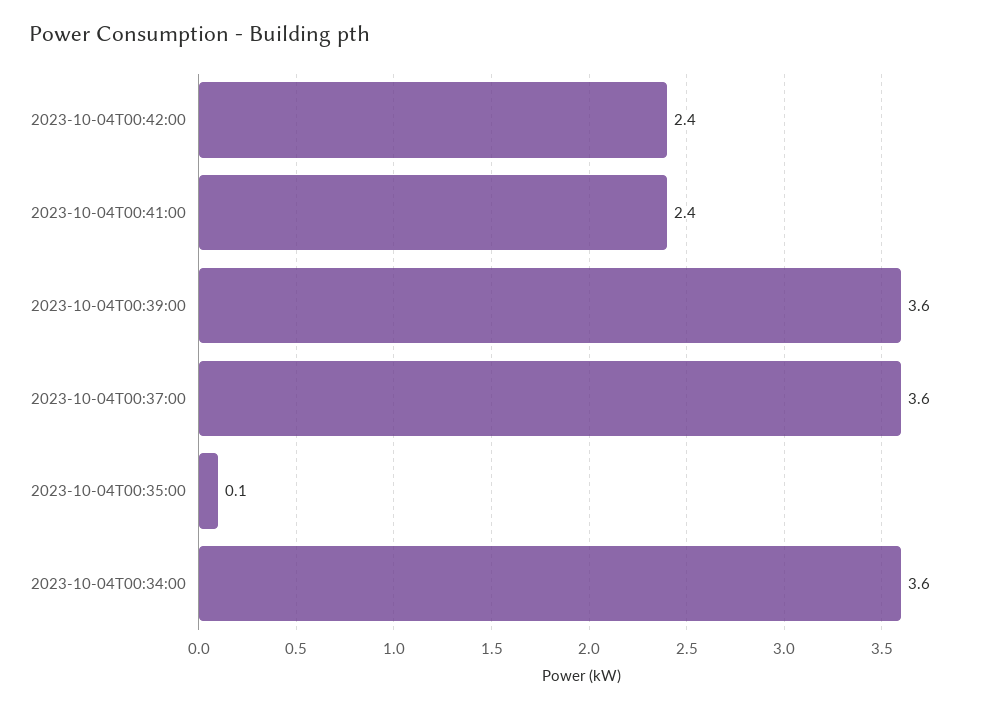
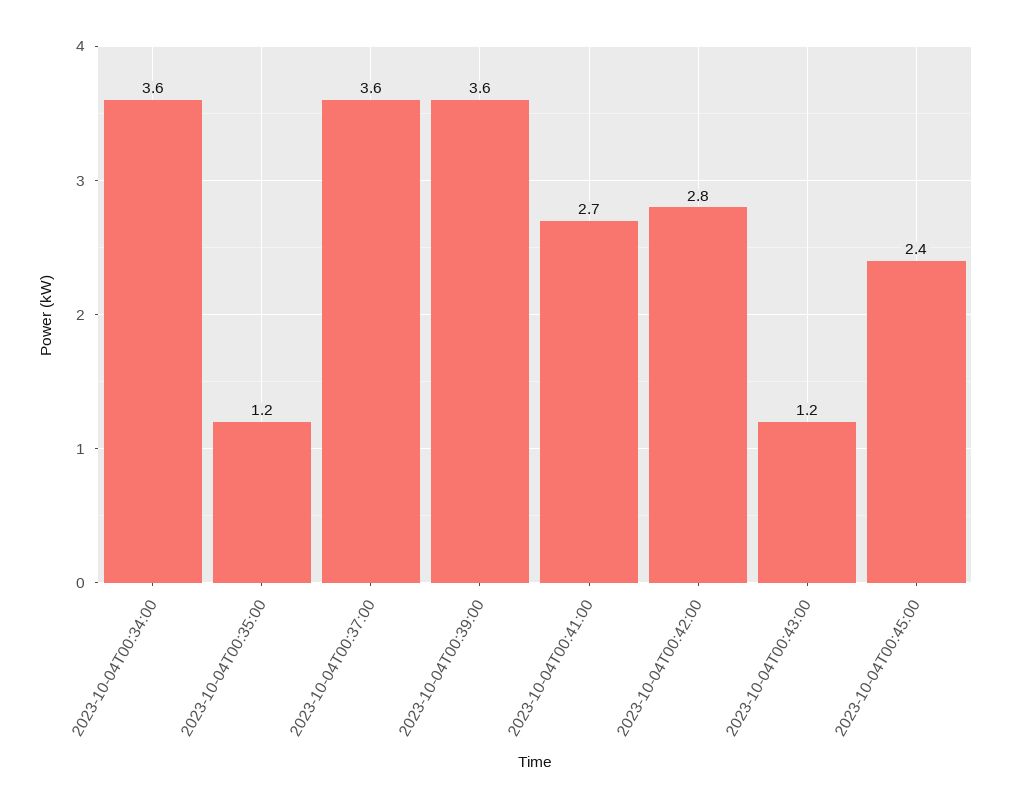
2023-10-04T00:42:00: 2.4 -> 2.8
2023-10-04T00:41:00: 2.4 -> 2.7
2023-10-04T00:35:00: 0.1 -> 1.2
2023-10-04T00:43:00: none -> 1.2
2023-10-04T00:45:00: none -> 2.4

